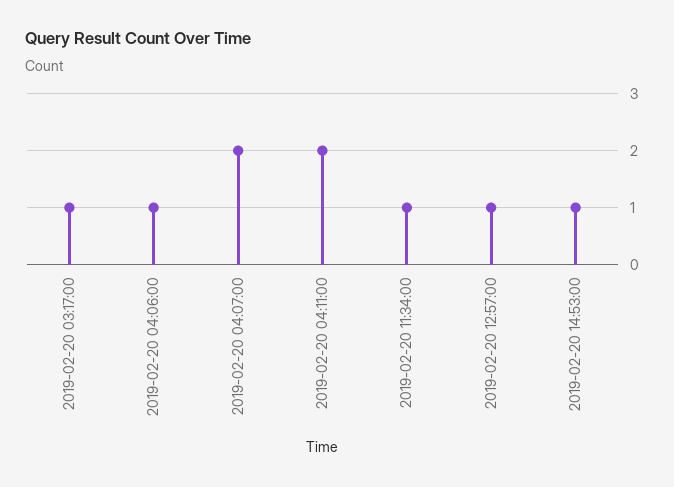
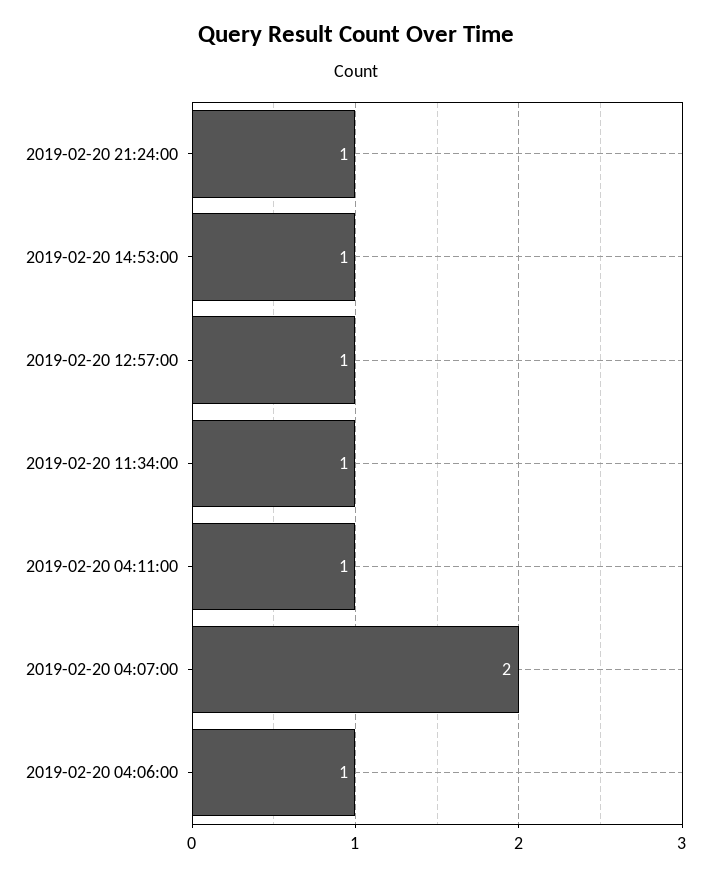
2019-02-20 03:17:00: 1 -> none
2019-02-20 04:11:00: 2 -> 1
2019-02-20 21:24:00: none -> 1

